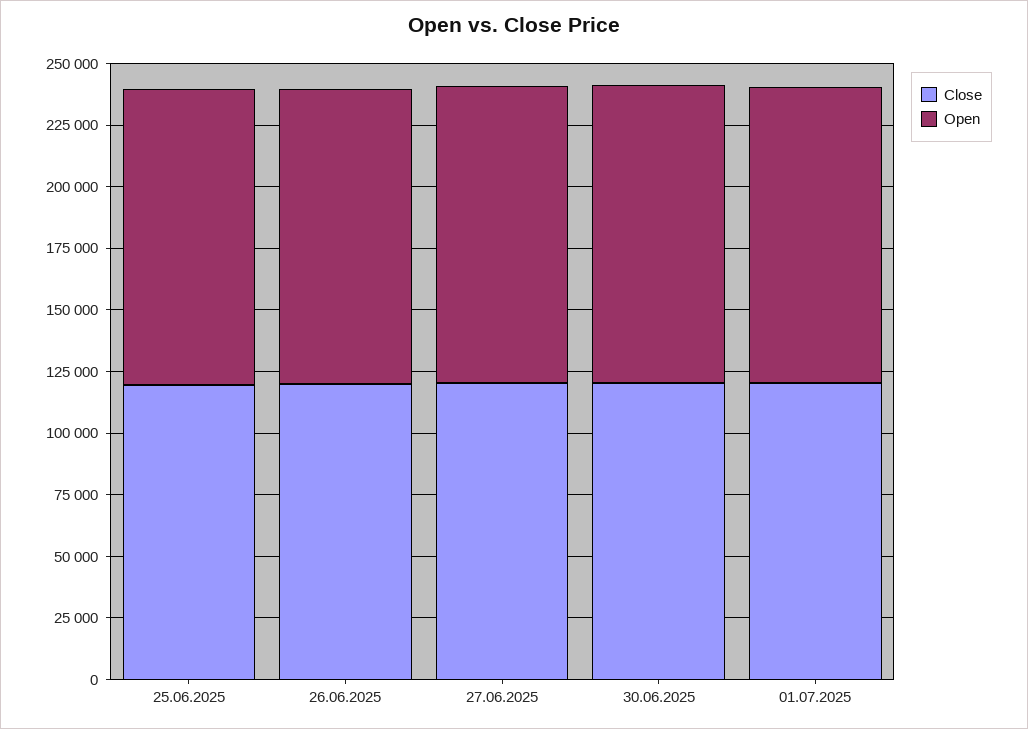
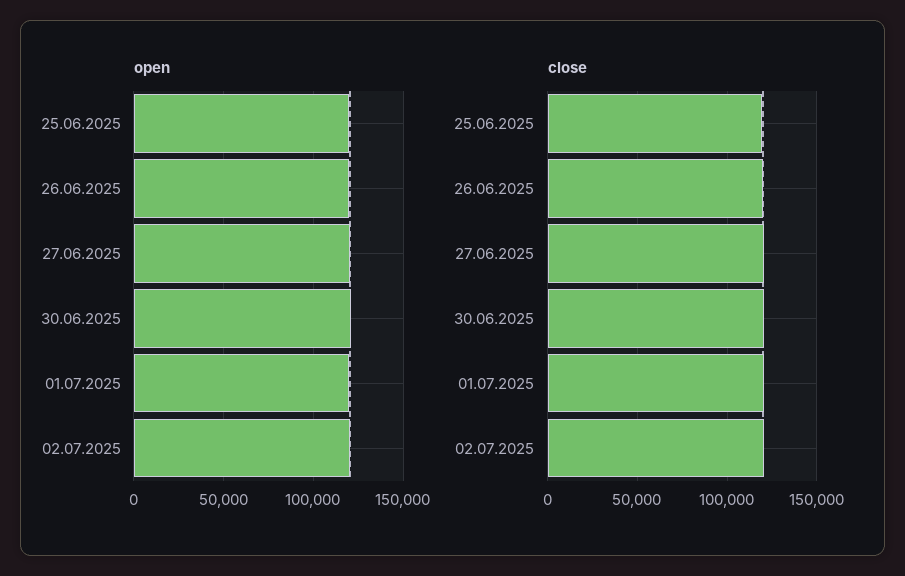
Open, 02.07.2025: none -> 120000
Close, 02.07.2025: none -> 120000

